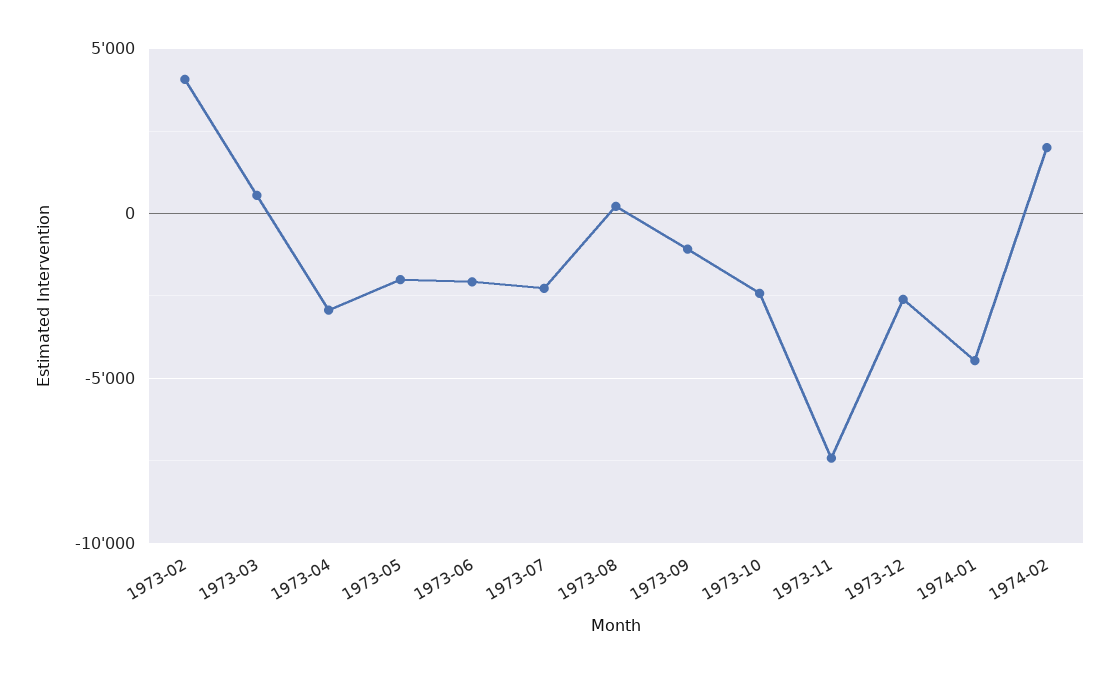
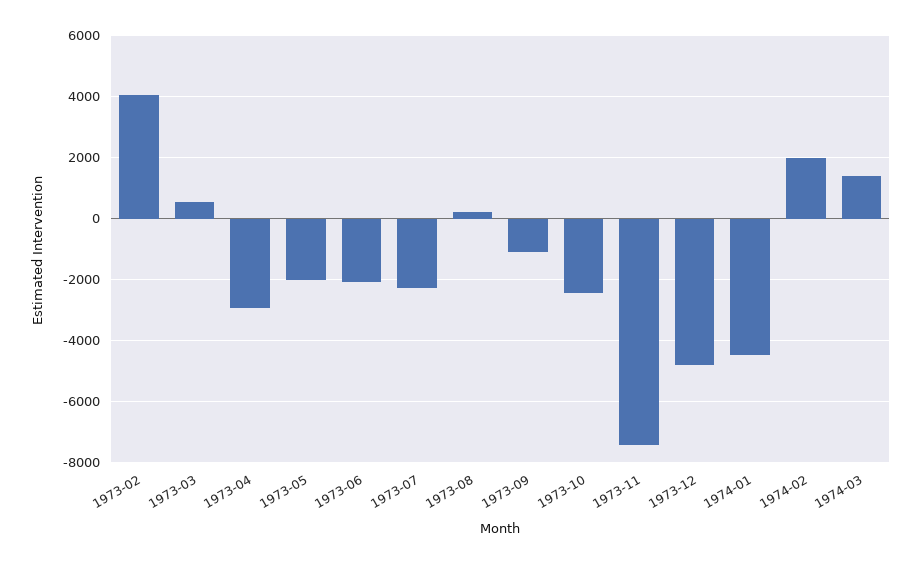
1973-12: -2500 -> -4800
1974-03: none -> 1400

